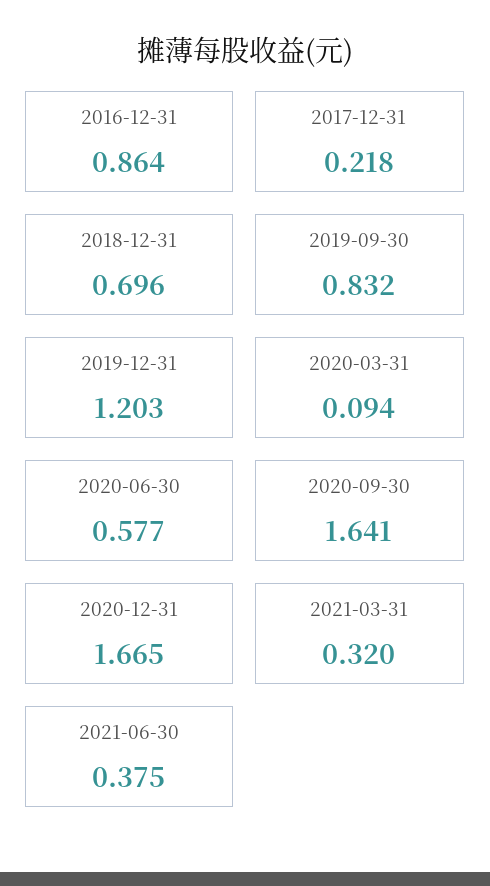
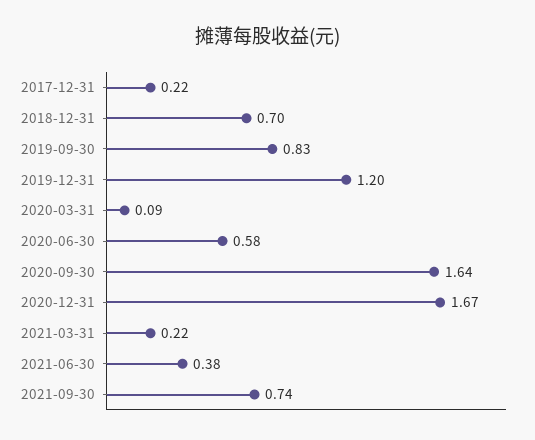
2016-12-31: 0.864 -> none
2021-03-31: 0.32 -> 0.22
2021-09-30: none -> 0.74

